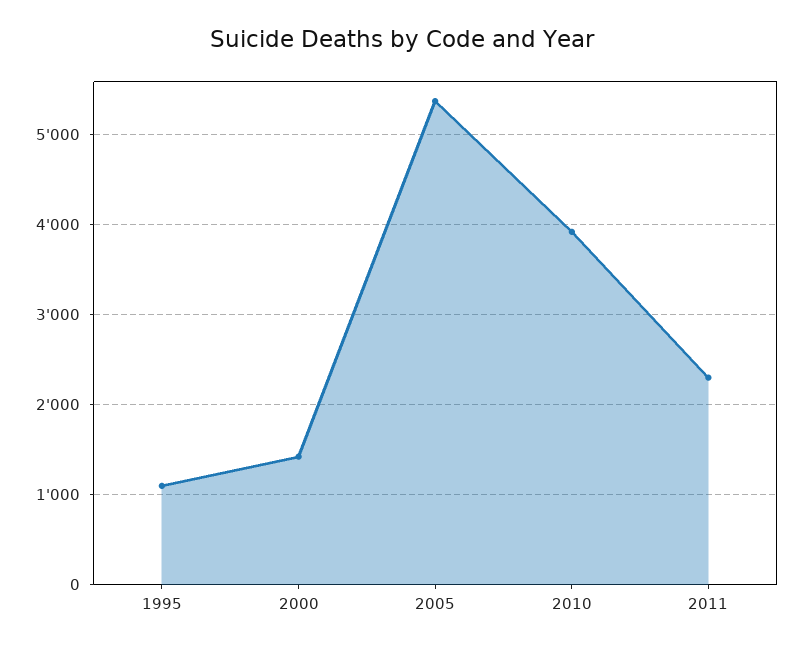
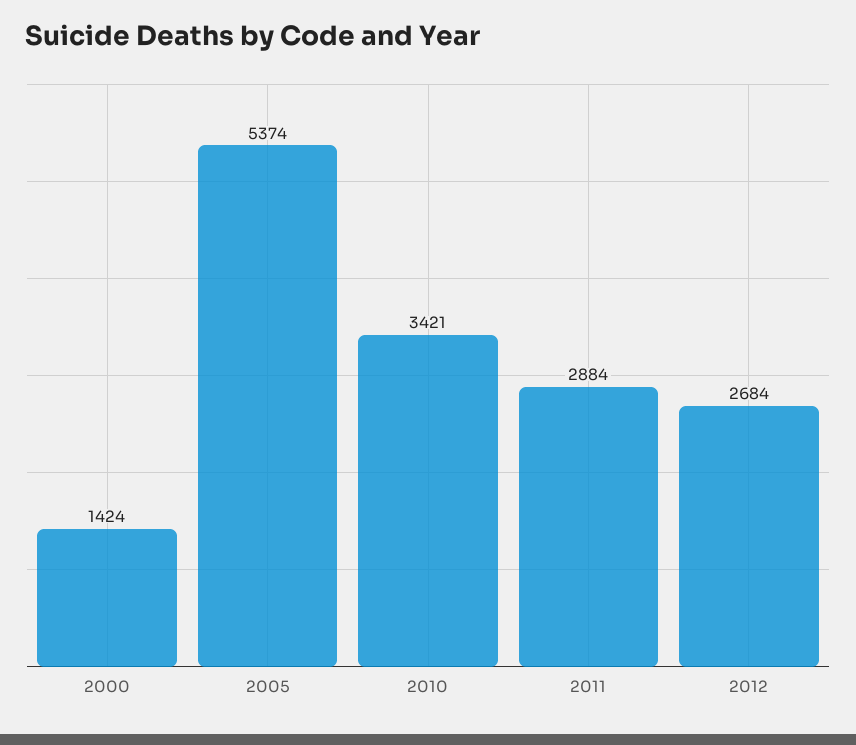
1995: 1100 -> none
2010: 3900 -> 3421
2011: 2300 -> 2884
2012: none -> 2684

